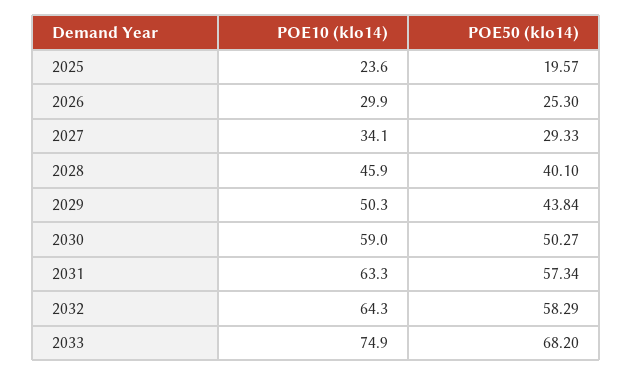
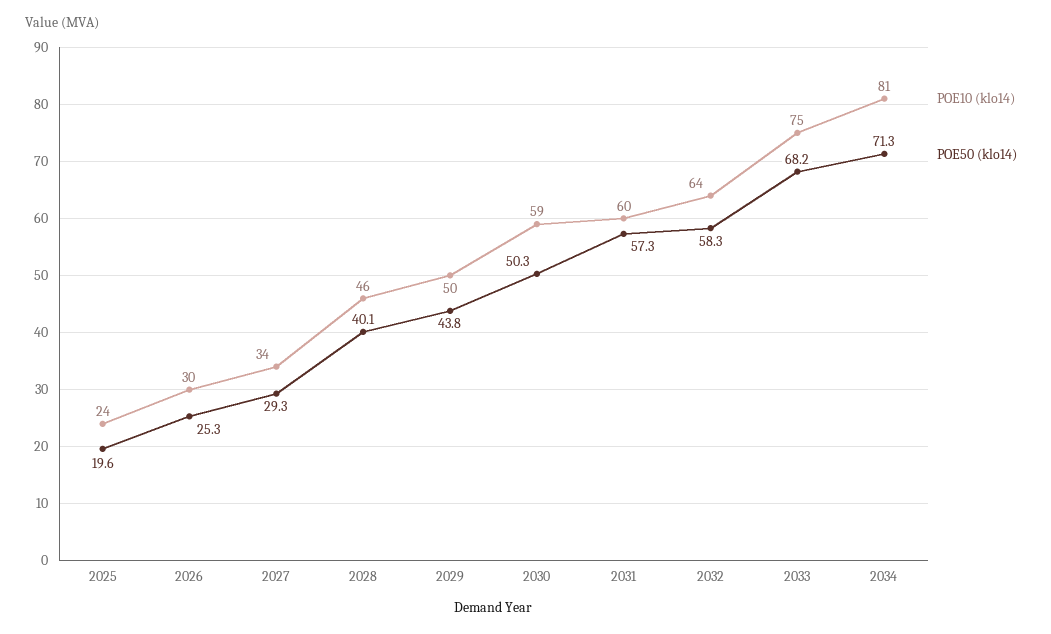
POE10 (klo14), 2031: 63.3 -> 60
POE10 (klo14), 2034: none -> 81
POE50 (klo14), 2034: none -> 71.3

